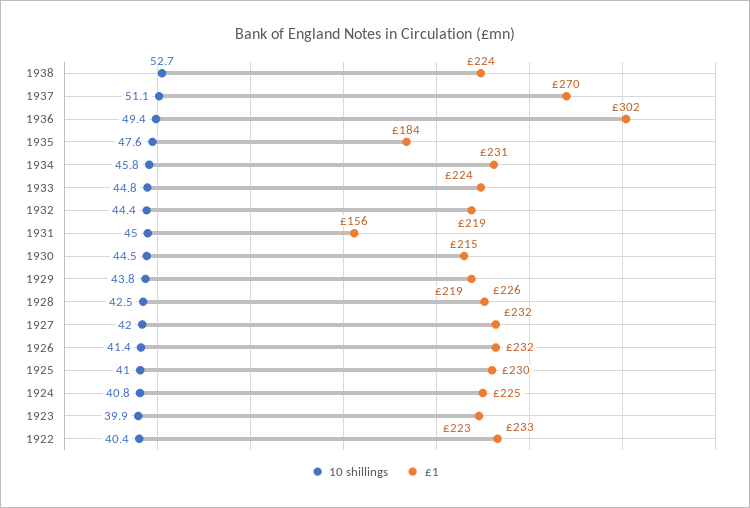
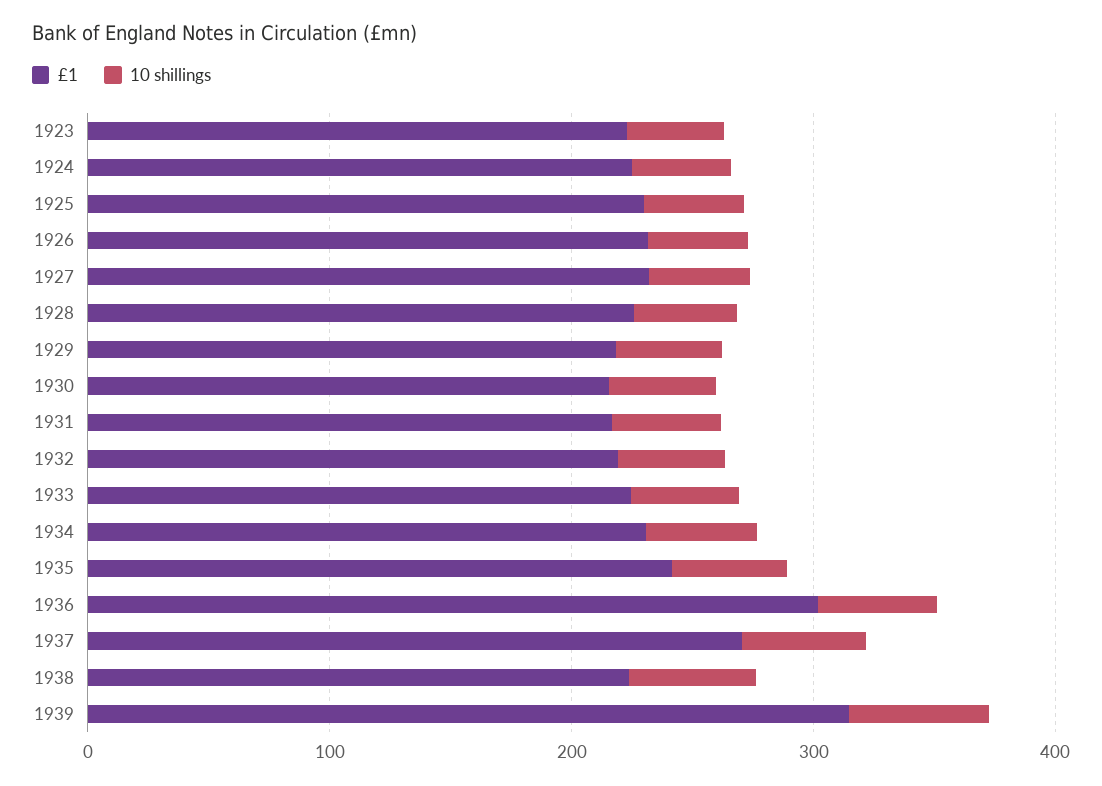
£1, 1935: 184 -> 240
£1, 1931: 156 -> 220
10 shillings, 1922: 40.4 -> none
£1, 1922: 233 -> none
£1, 1939: none -> 320
10 shillings, 1939: none -> 60

